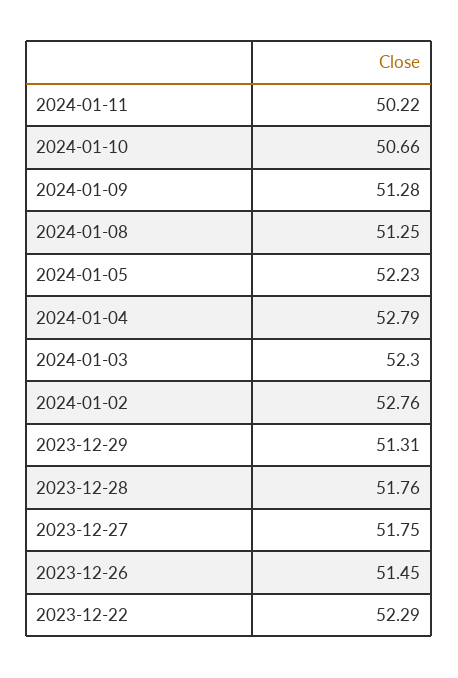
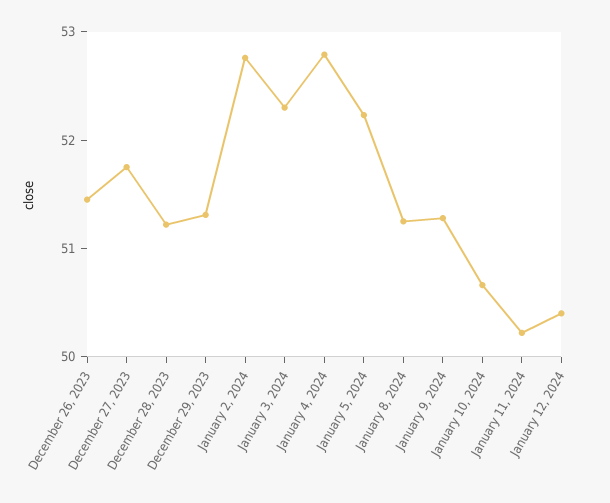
2023-12-28: 51.76 -> 51.2
2023-12-22: 52.29 -> none
January 12, 2024: none -> 50.4

